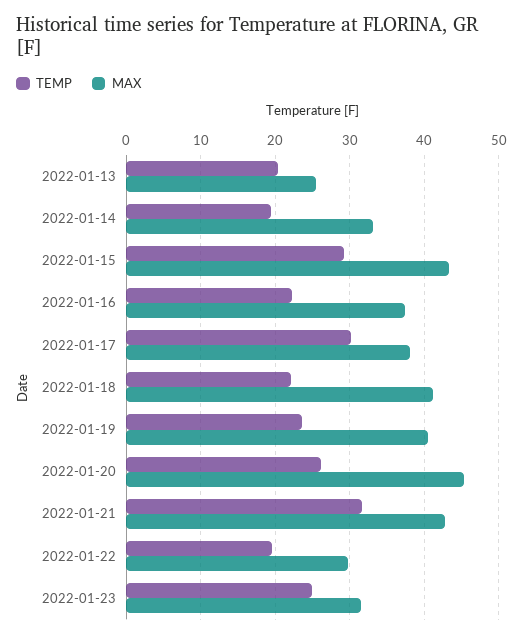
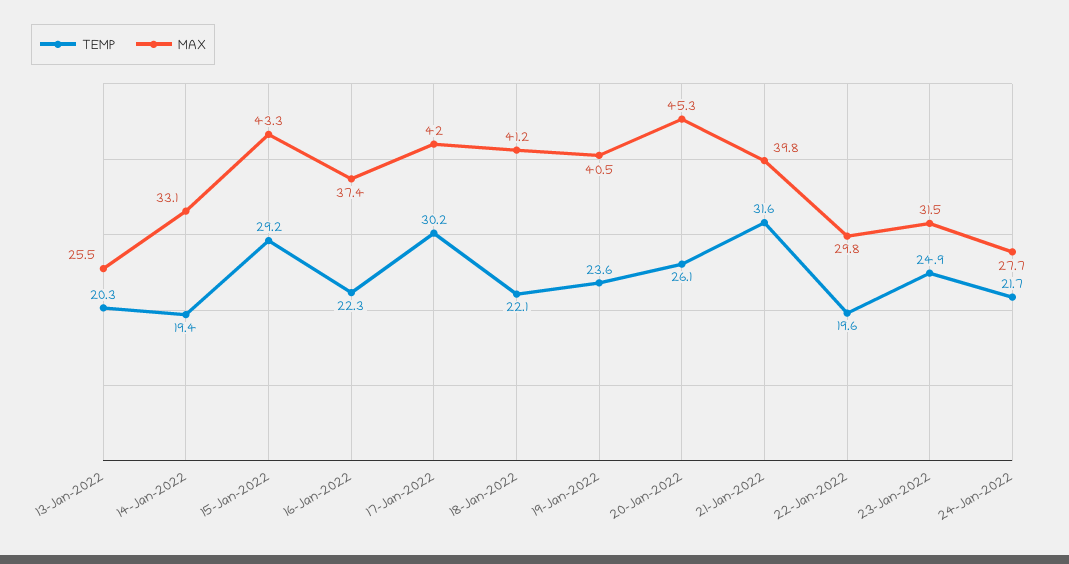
MAX, 2022-01-17: 38 -> 42
MAX, 2022-01-21: 43 -> 39.8
TEMP, 24-Jan-2022: none -> 21.7
MAX, 24-Jan-2022: none -> 27.7

